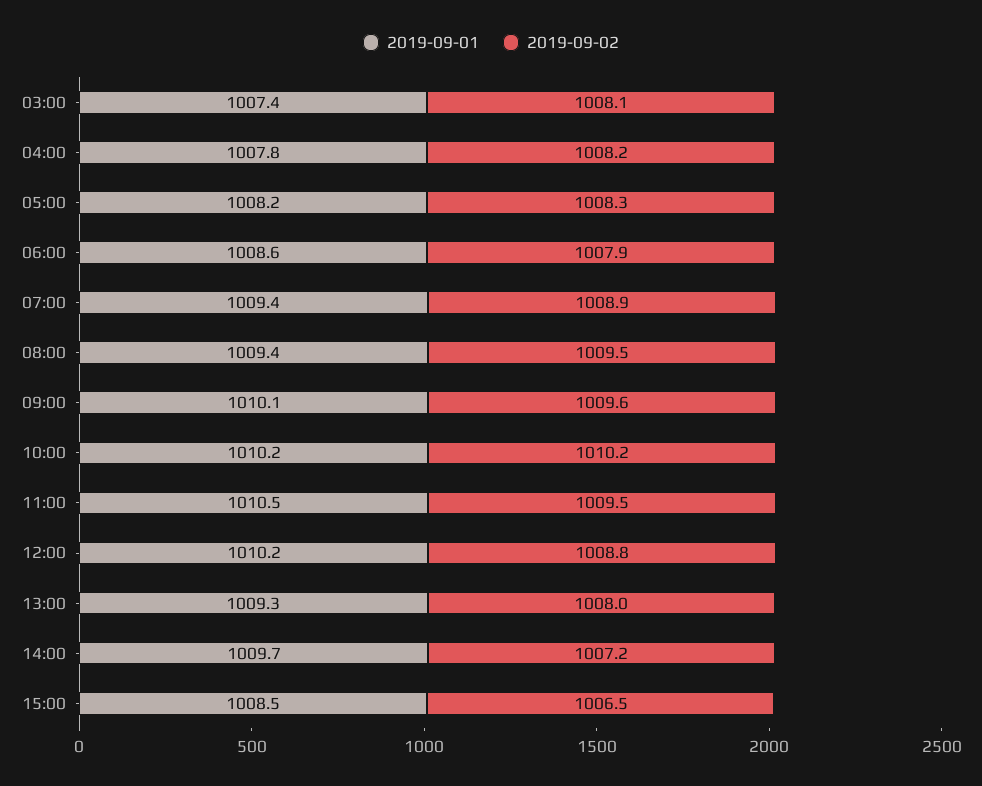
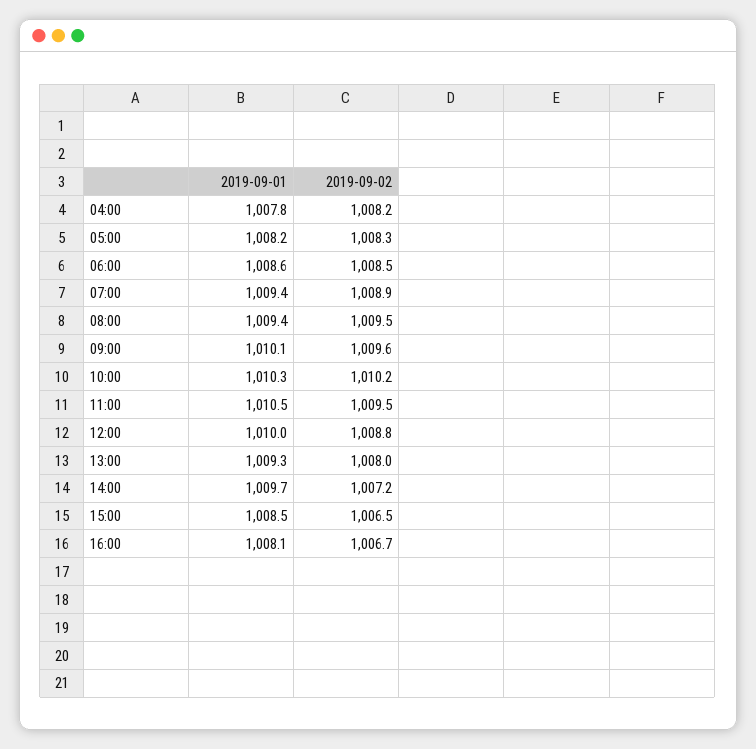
2019-09-01, 03:00: 1007.4 -> none
2019-09-02, 03:00: 1008.1 -> none
2019-09-02, 06:00: 1007.9 -> 1008.5
2019-09-01, 10:00: 1010.2 -> 1010.3
2019-09-01, 12:00: 1010.2 -> 1010
2019-09-01, 16:00: none -> 1008.1
2019-09-02, 16:00: none -> 1006.7

